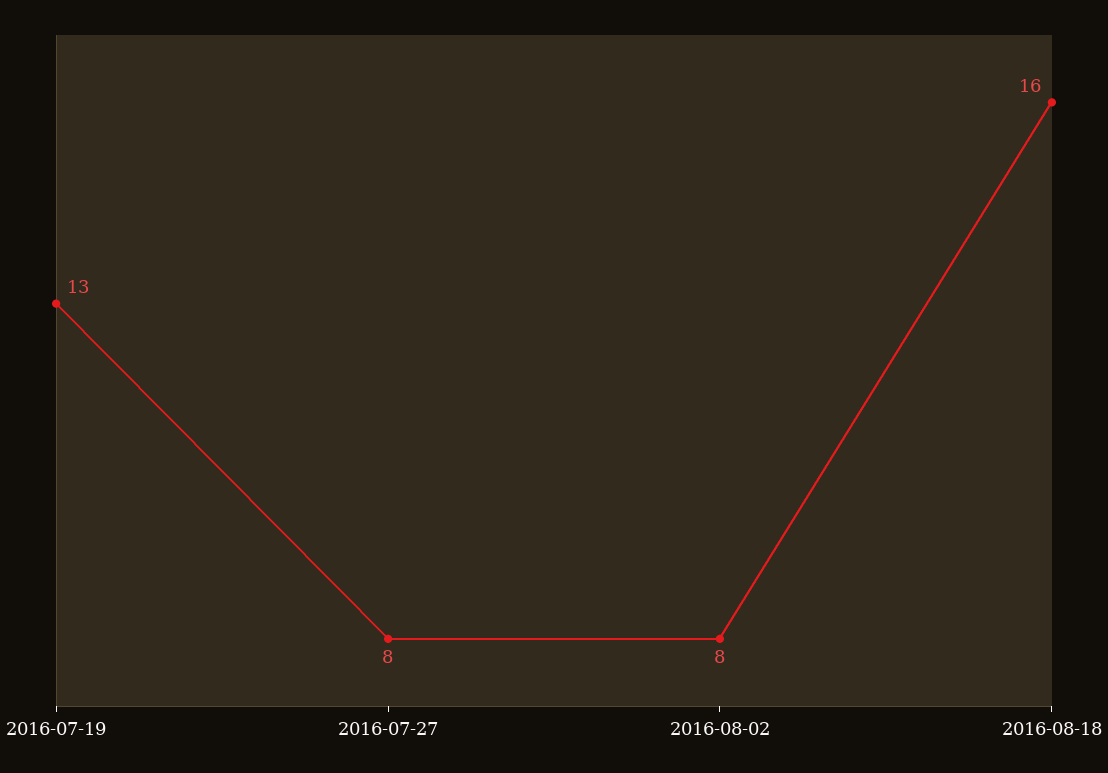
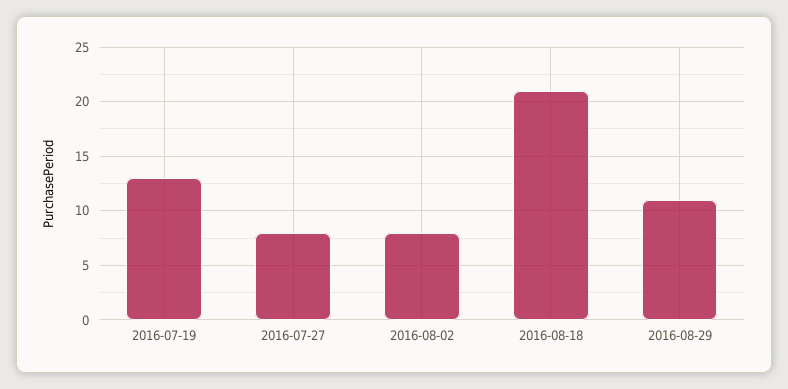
2016-08-18: 16 -> 21
2016-08-29: none -> 11

